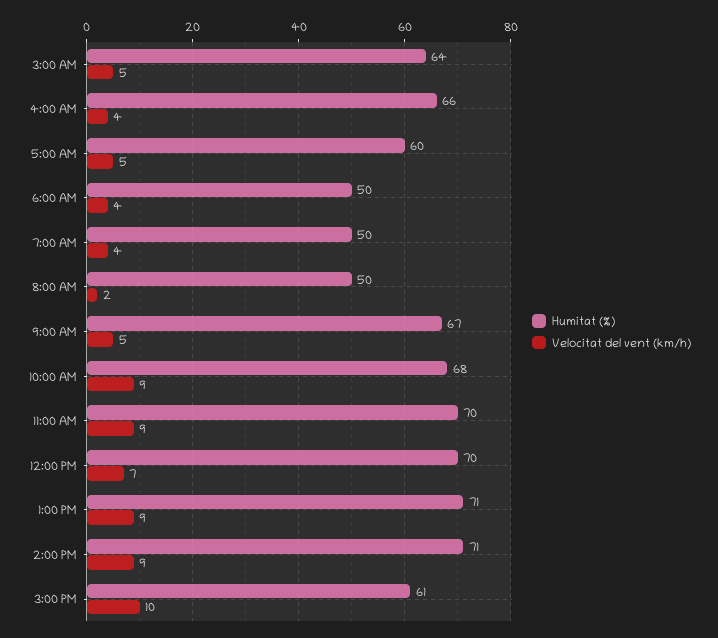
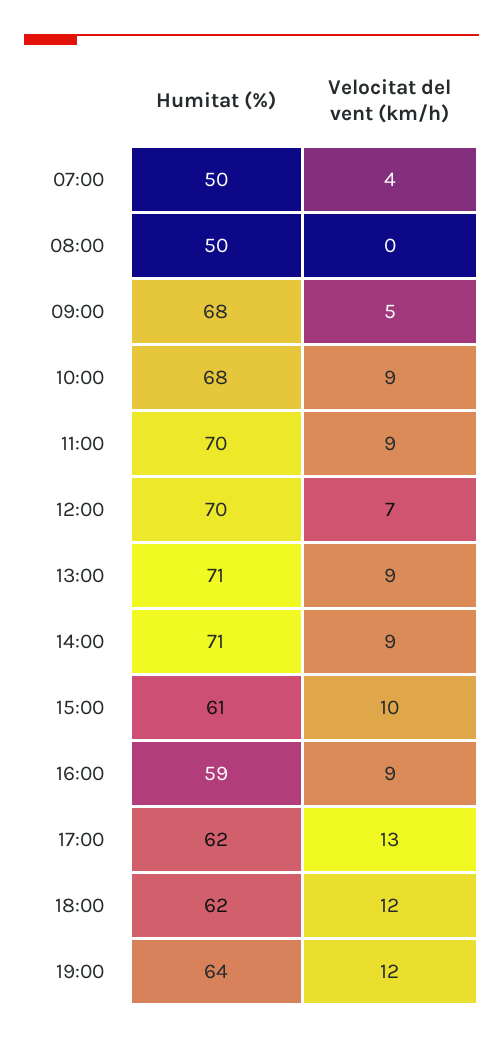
Humitat (%), 3:00 AM: 64 -> none
Velocitat del vent (km/h), 3:00 AM: 5 -> none
Humitat (%), 4:00 AM: 66 -> none
Velocitat del vent (km/h), 4:00 AM: 4 -> none
Humitat (%), 5:00 AM: 60 -> none
Velocitat del vent (km/h), 5:00 AM: 5 -> none
Humitat (%), 6:00 AM: 50 -> none
Velocitat del vent (km/h), 6:00 AM: 4 -> none
Velocitat del vent (km/h), 8:00 AM: 2 -> 0
Humitat (%), 9:00 AM: 67 -> 68
Humitat (%), 16:00: none -> 59
Velocitat del vent (km/h), 16:00: none -> 9
Humitat (%), 17:00: none -> 62
Velocitat del vent (km/h), 17:00: none -> 13
Humitat (%), 18:00: none -> 62
Velocitat del vent (km/h), 18:00: none -> 12
Humitat (%), 19:00: none -> 64
Velocitat del vent (km/h), 19:00: none -> 12

